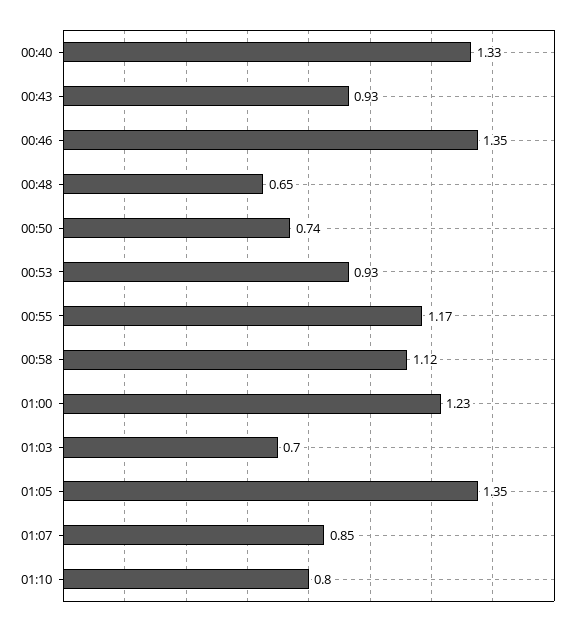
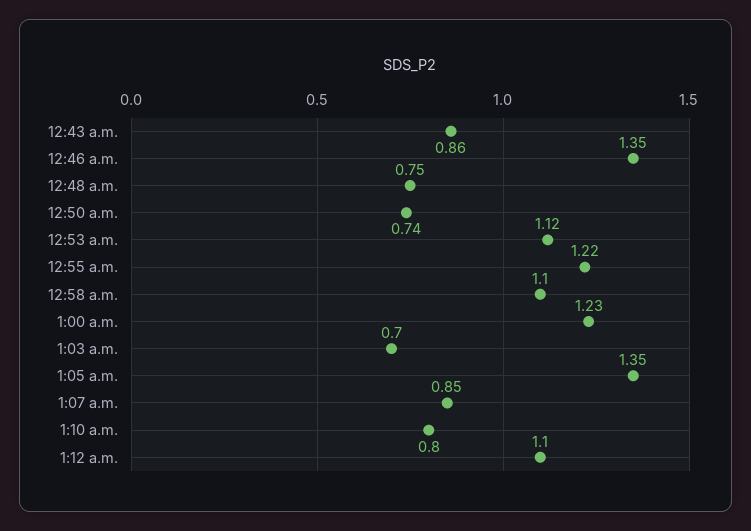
00:40: 1.33 -> none
00:43: 0.93 -> 0.86
00:48: 0.65 -> 0.75
00:53: 0.93 -> 1.12
00:55: 1.17 -> 1.22
00:58: 1.12 -> 1.1
1:12 a.m.: none -> 1.1

